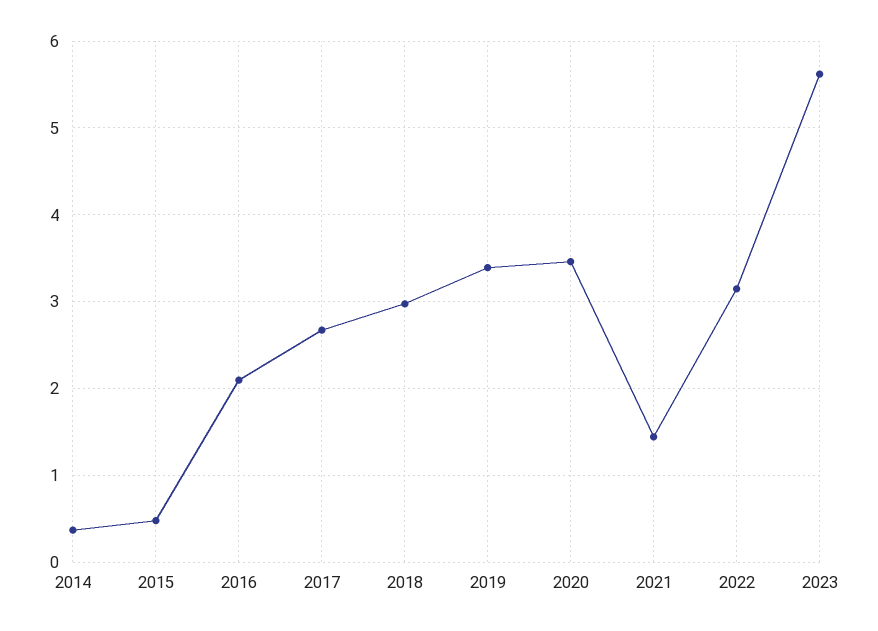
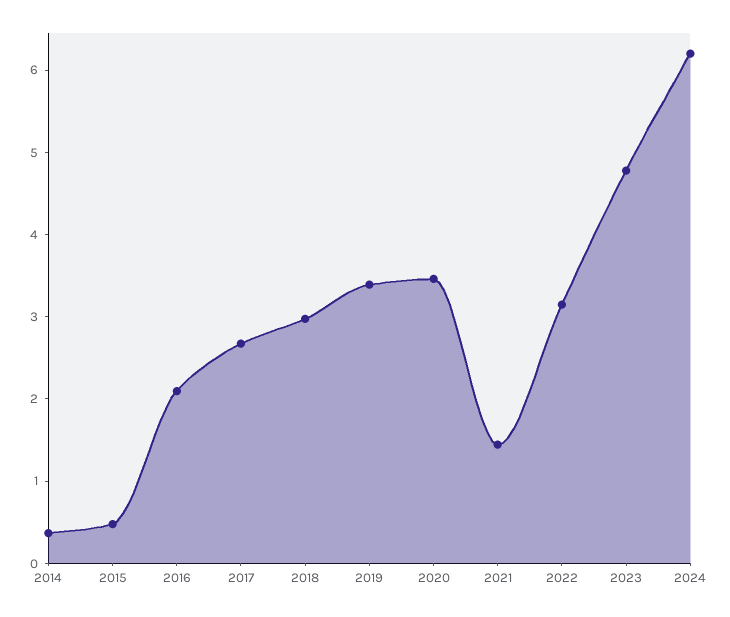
2023: 5.6 -> 4.8
2024: none -> 6.2

